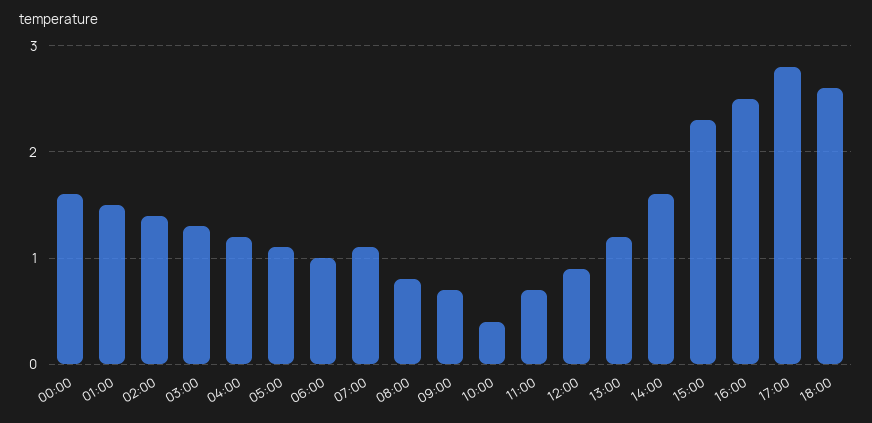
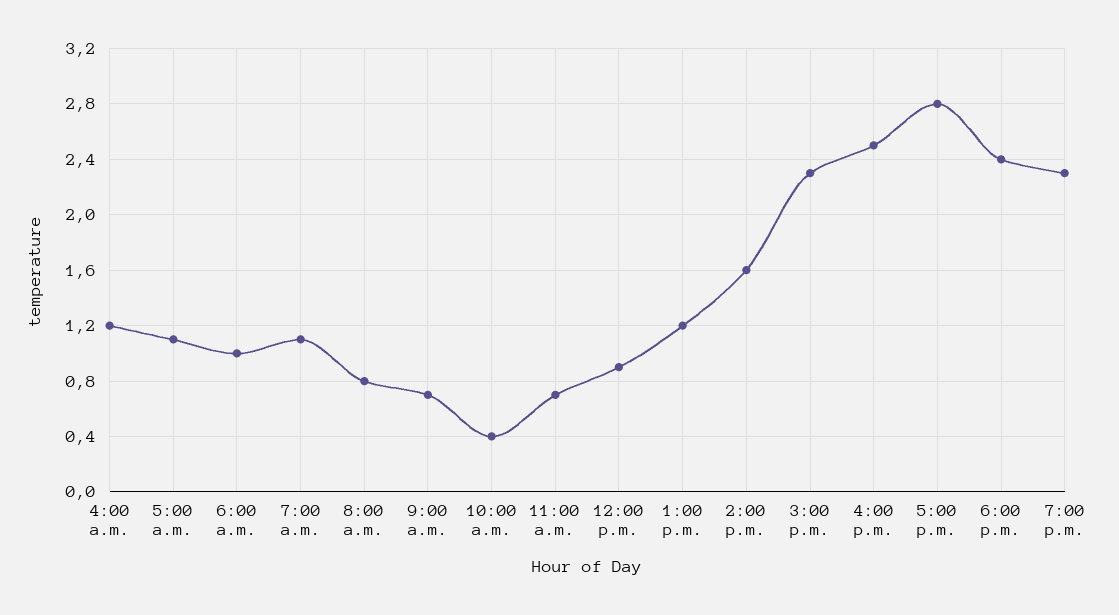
00:00: 1.6 -> none
01:00: 1.5 -> none
02:00: 1.4 -> none
03:00: 1.3 -> none
18:00: 2.6 -> 2.4
7:00 p.m.: none -> 2.3

